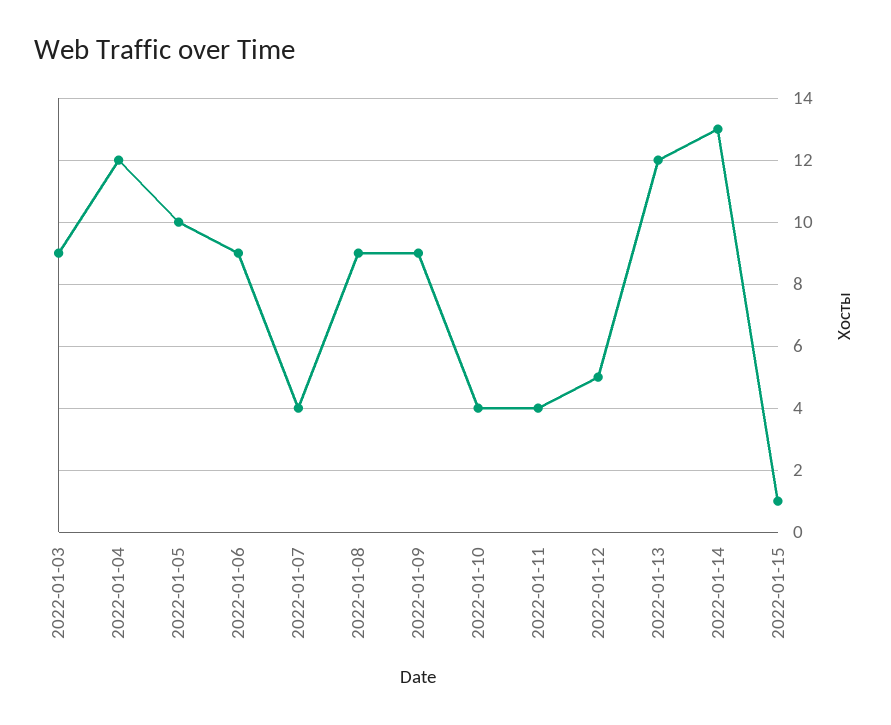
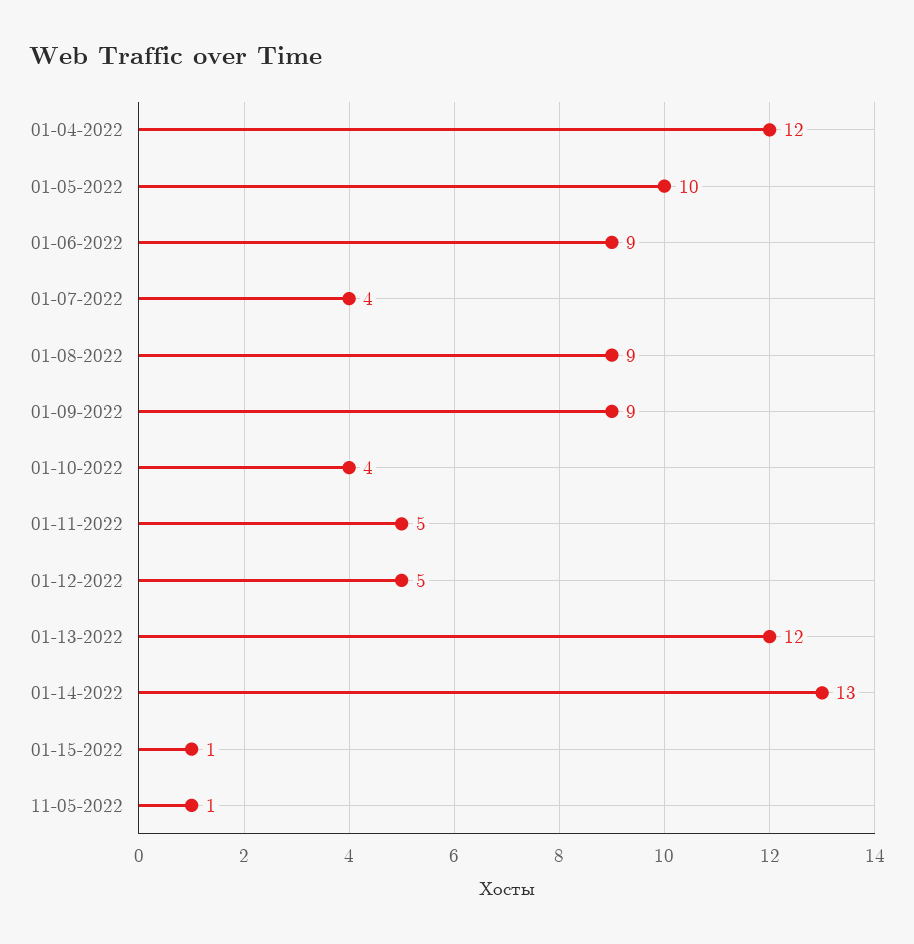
2022-01-03: 9 -> none
2022-01-11: 4 -> 5
11-05-2022: none -> 1

